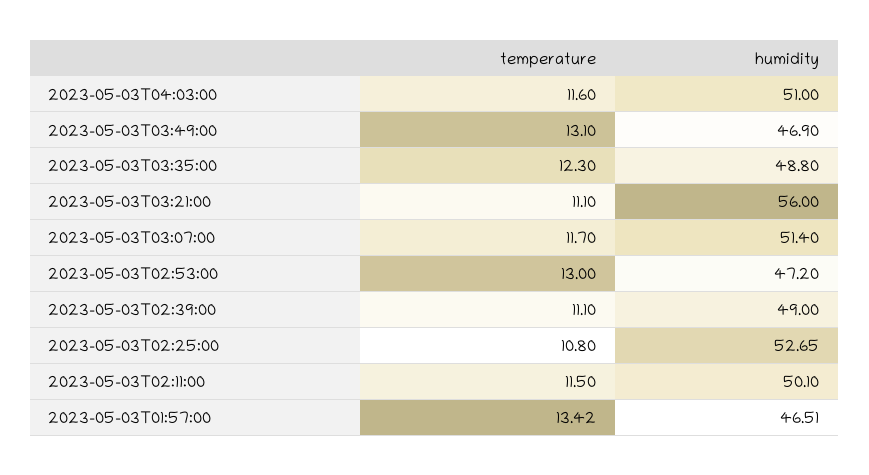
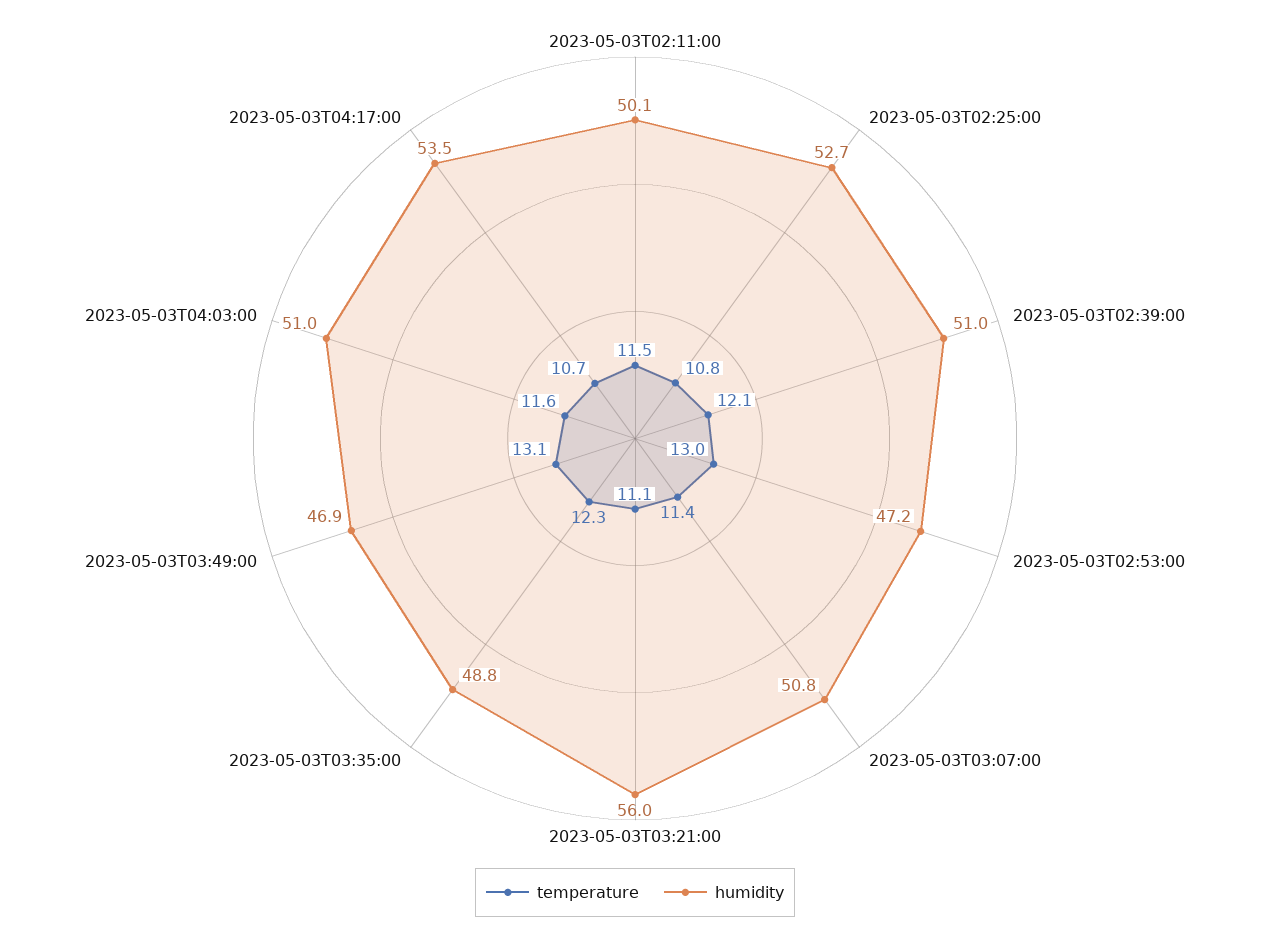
temperature, 2023-05-03T03:07:00: 11.7 -> 11.4
humidity, 2023-05-03T03:07:00: 51.4 -> 50.8
temperature, 2023-05-03T02:39:00: 11.1 -> 12.1
humidity, 2023-05-03T02:39:00: 49 -> 51
temperature, 2023-05-03T01:57:00: 13.42 -> none
humidity, 2023-05-03T01:57:00: 46.51 -> none
temperature, 2023-05-03T04:17:00: none -> 10.7
humidity, 2023-05-03T04:17:00: none -> 53.5

